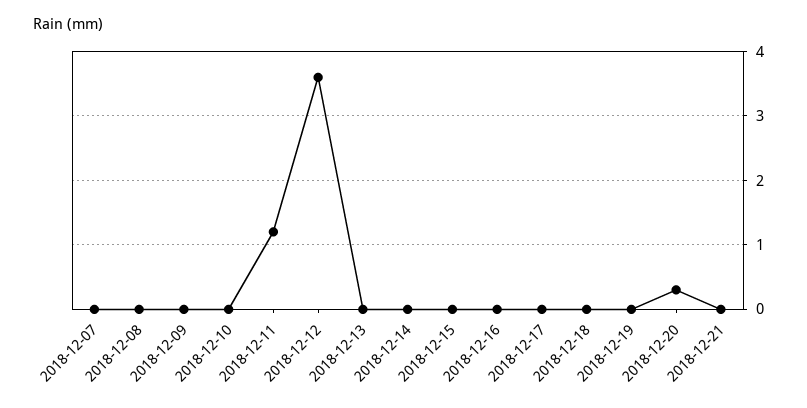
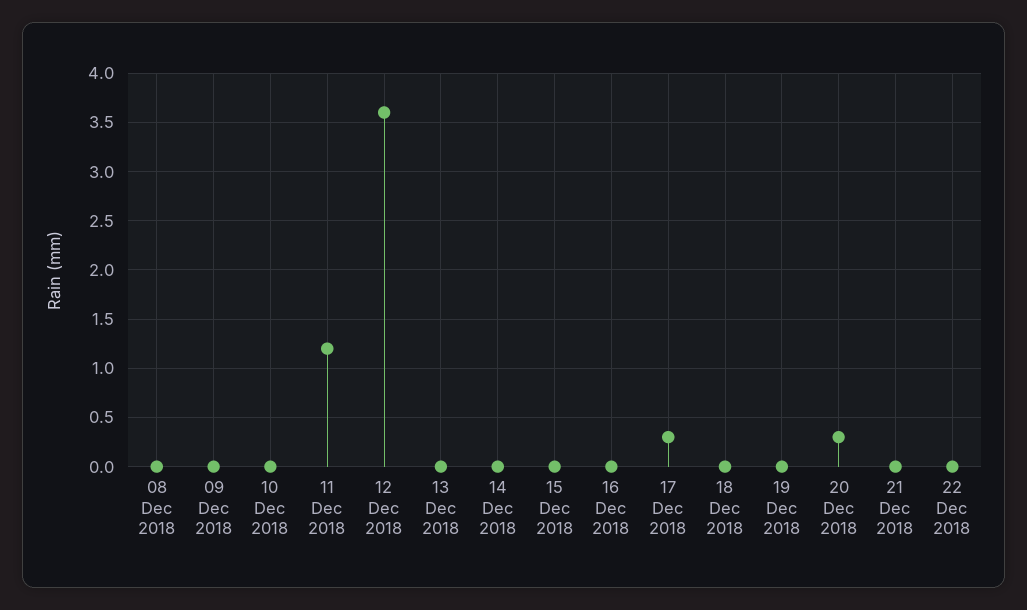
2018-12-07: 0 -> none
2018-12-17: 0 -> 0.3
22 Dec 2018: none -> 0

